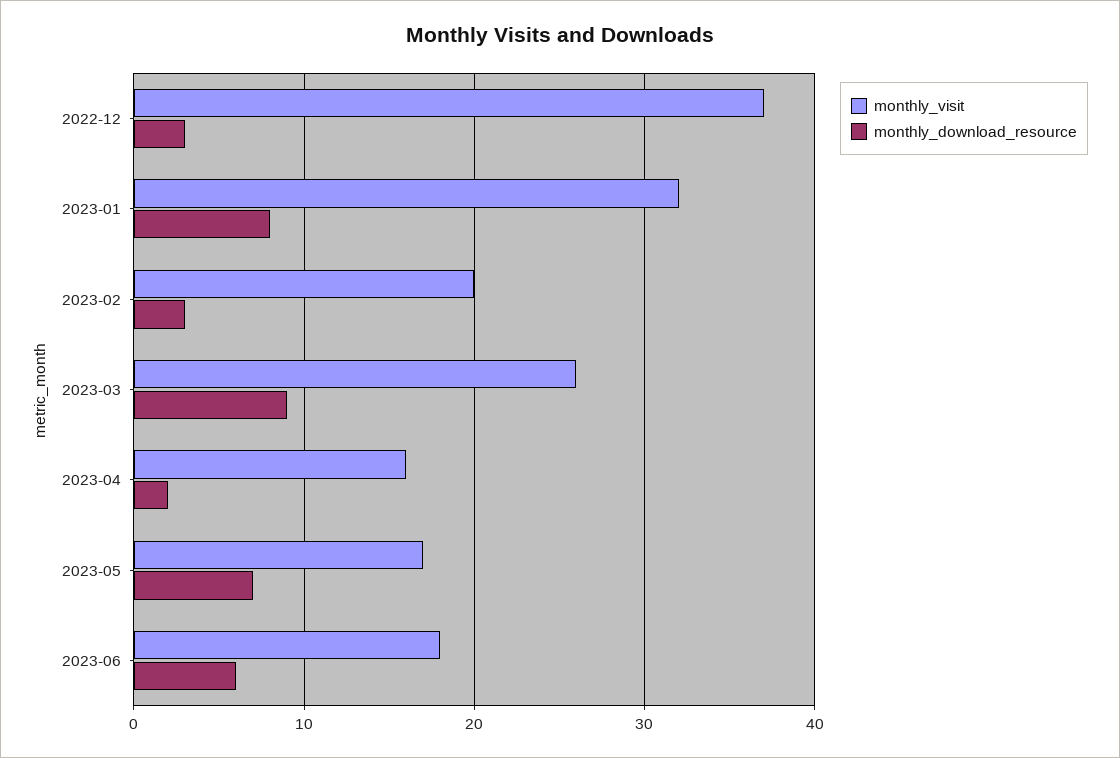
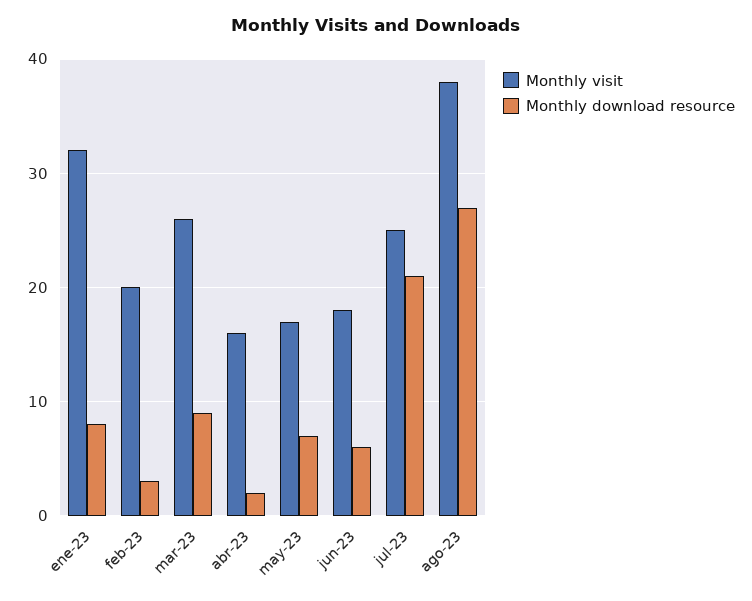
monthly_visit, 2022-12: 37 -> none
monthly_download_resource, 2022-12: 3 -> none
monthly_visit, jul-23: none -> 25
monthly_download_resource, jul-23: none -> 21
monthly_visit, ago-23: none -> 38
monthly_download_resource, ago-23: none -> 27

